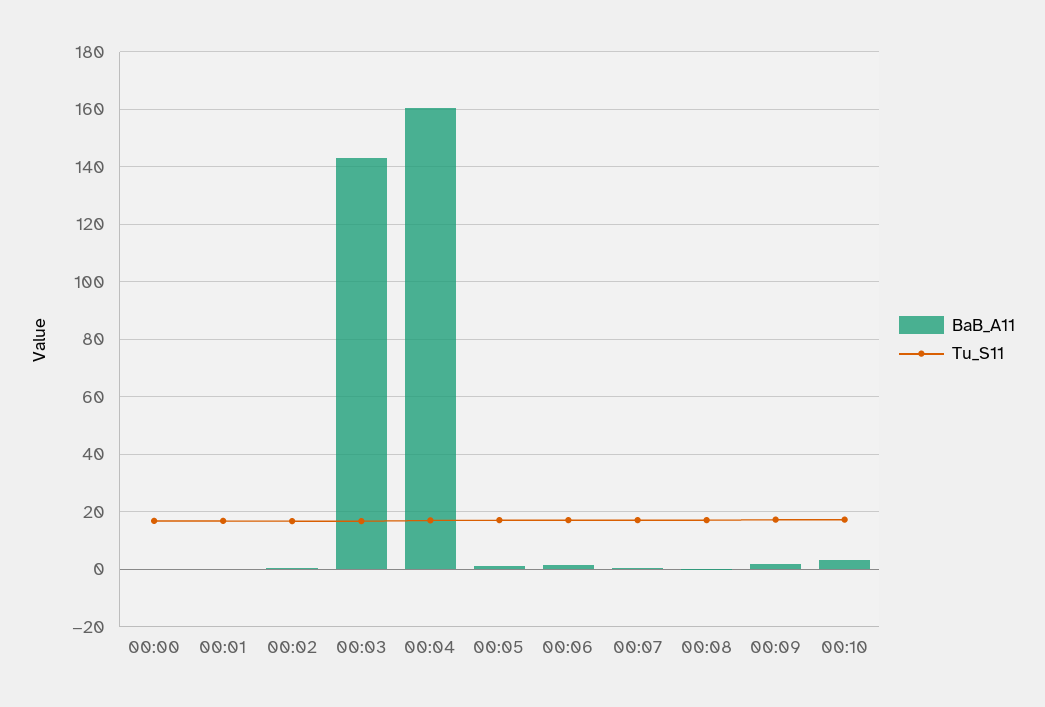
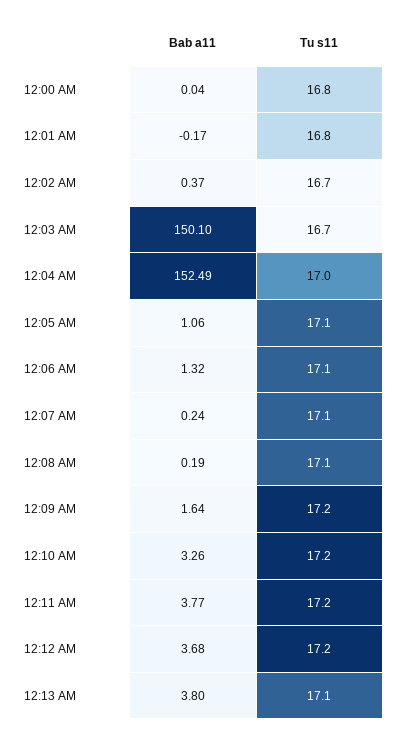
BaB_A11, 00:03: 142.5 -> 150.1
BaB_A11, 00:04: 160 -> 152.49
BaB_A11, 12:11 AM: none -> 3.77
Tu_S11, 12:11 AM: none -> 17.2
BaB_A11, 12:12 AM: none -> 3.68
Tu_S11, 12:12 AM: none -> 17.2
BaB_A11, 12:13 AM: none -> 3.8
Tu_S11, 12:13 AM: none -> 17.1

